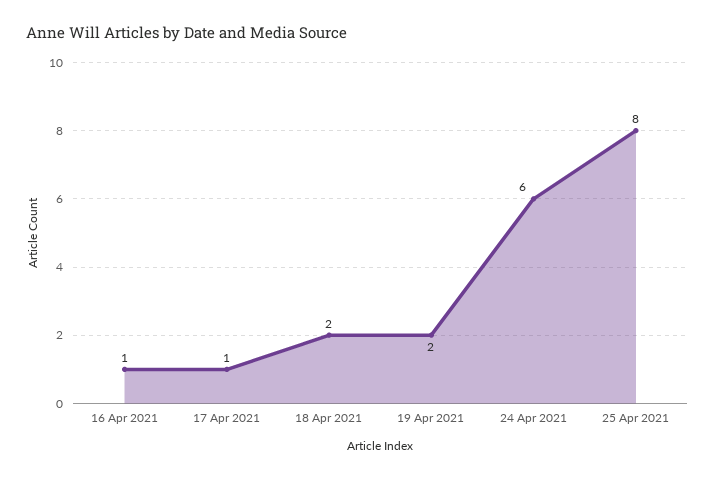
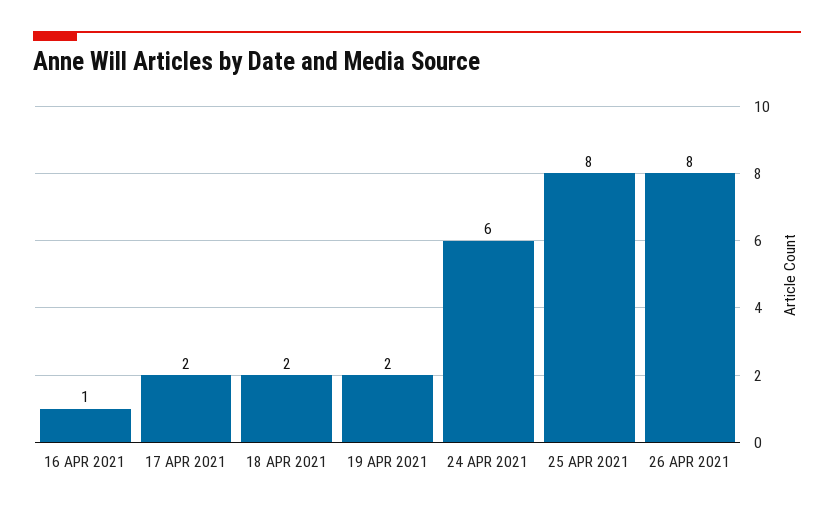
17 Apr 2021: 1 -> 2
26 APR 2021: none -> 8

